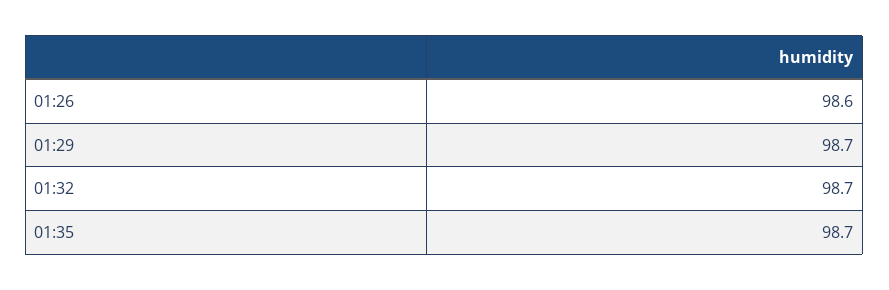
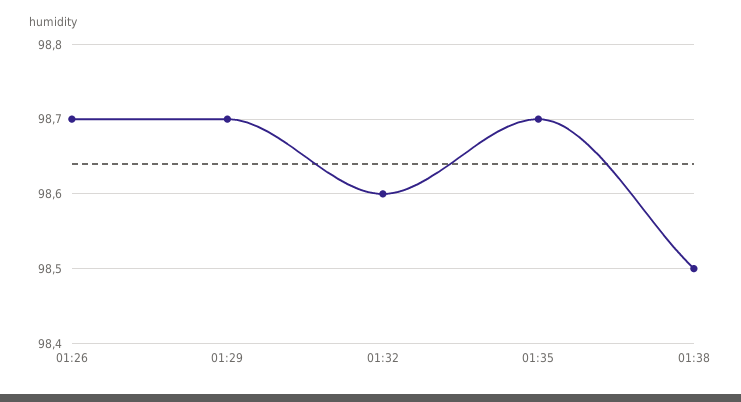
01:26: 98.6 -> 98.7
01:32: 98.7 -> 98.6
01:38: none -> 98.5

